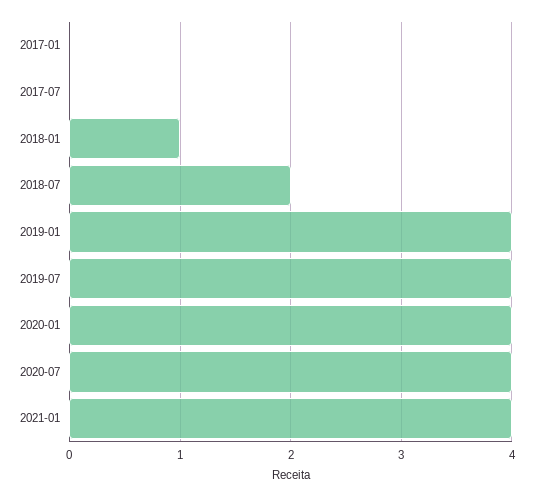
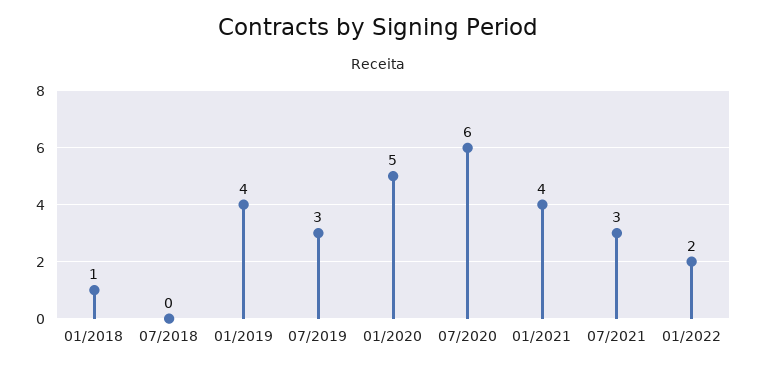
2017-01: 0 -> none
2017-07: 0 -> none
2018-07: 2 -> 0
2019-07: 4 -> 3
2020-01: 4 -> 5
2020-07: 4 -> 6
07/2021: none -> 3
01/2022: none -> 2

